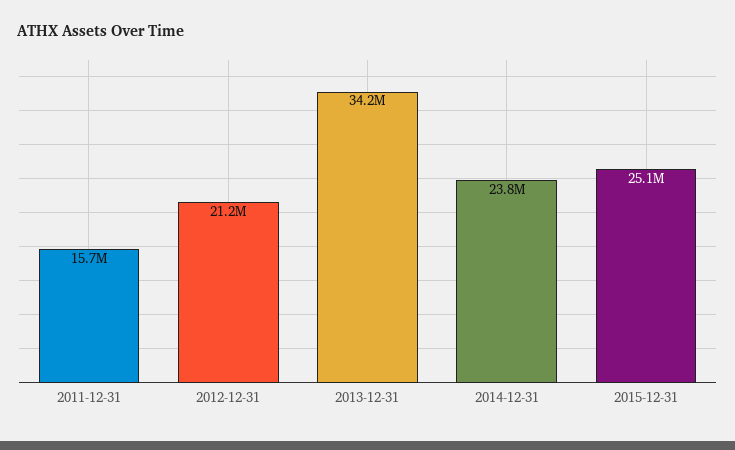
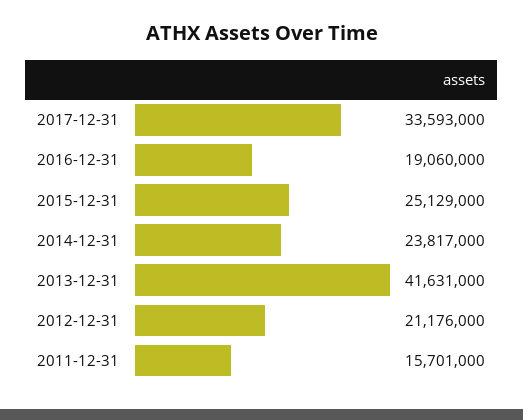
2013-12-31: 34200000 -> 41631000
2017-12-31: none -> 33593000
2016-12-31: none -> 19060000

